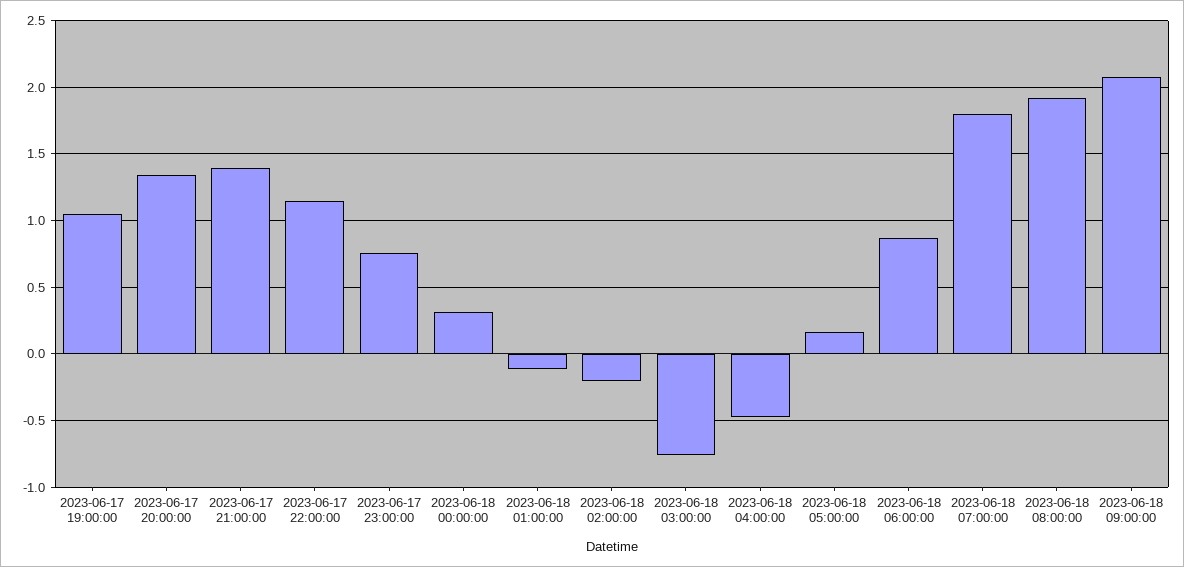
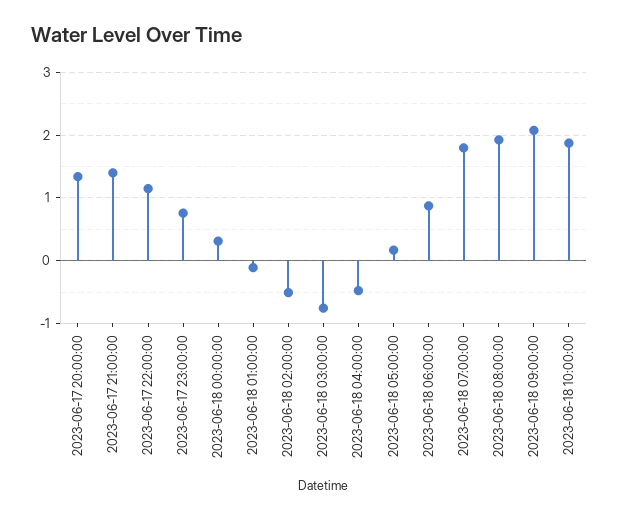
2023-06-17 19:00:00: 1.05 -> none
2023-06-18 02:00:00: -0.2 -> -0.5
2023-06-18 10:00:00: none -> 1.9

